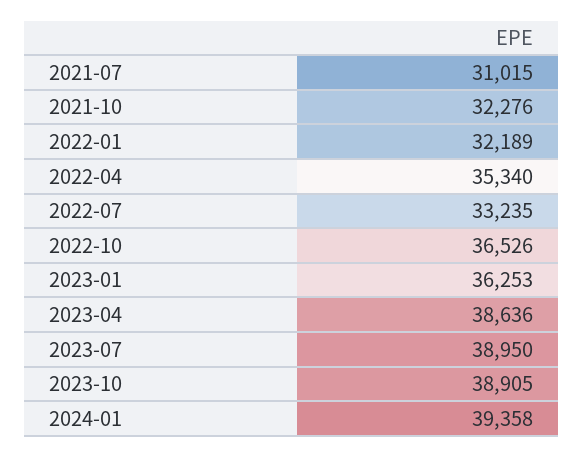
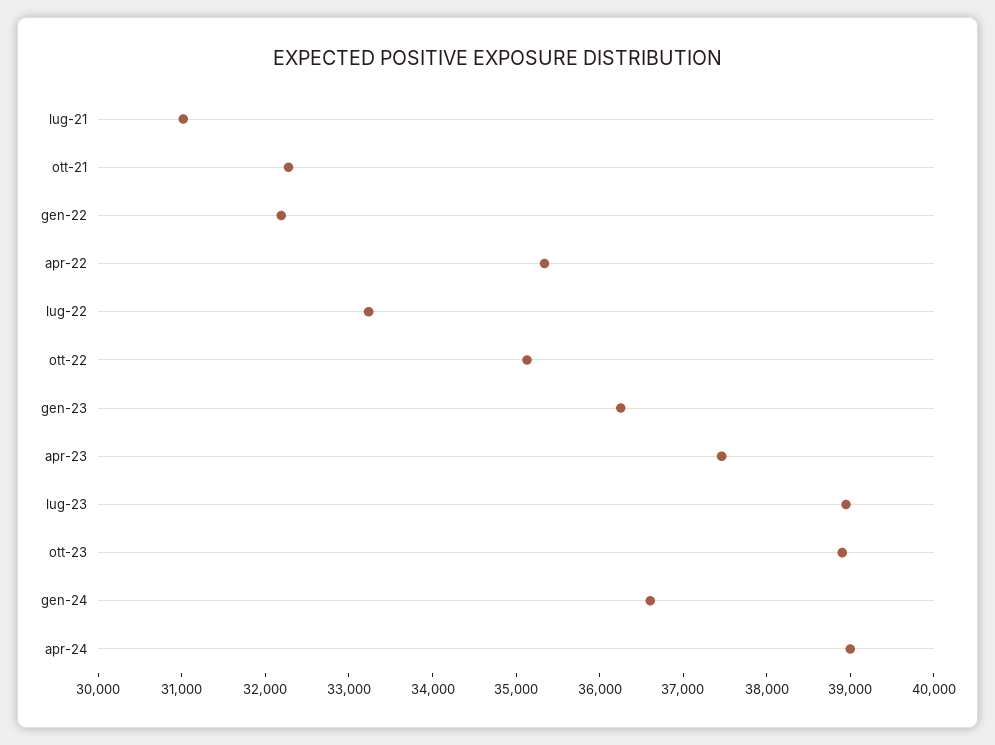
2022-10: 36526 -> 35200
2023-04: 38636 -> 37400
2024-01: 39358 -> 36600
apr-24: none -> 39000

